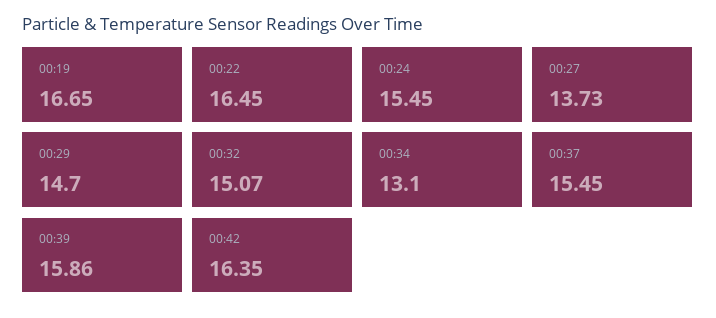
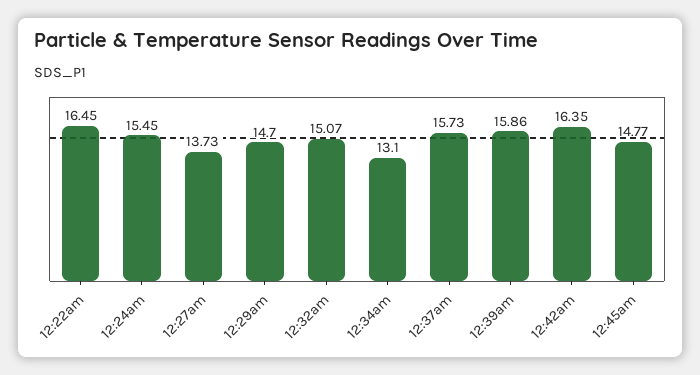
00:19: 16.65 -> none
00:37: 15.45 -> 15.73
12:45am: none -> 14.77

